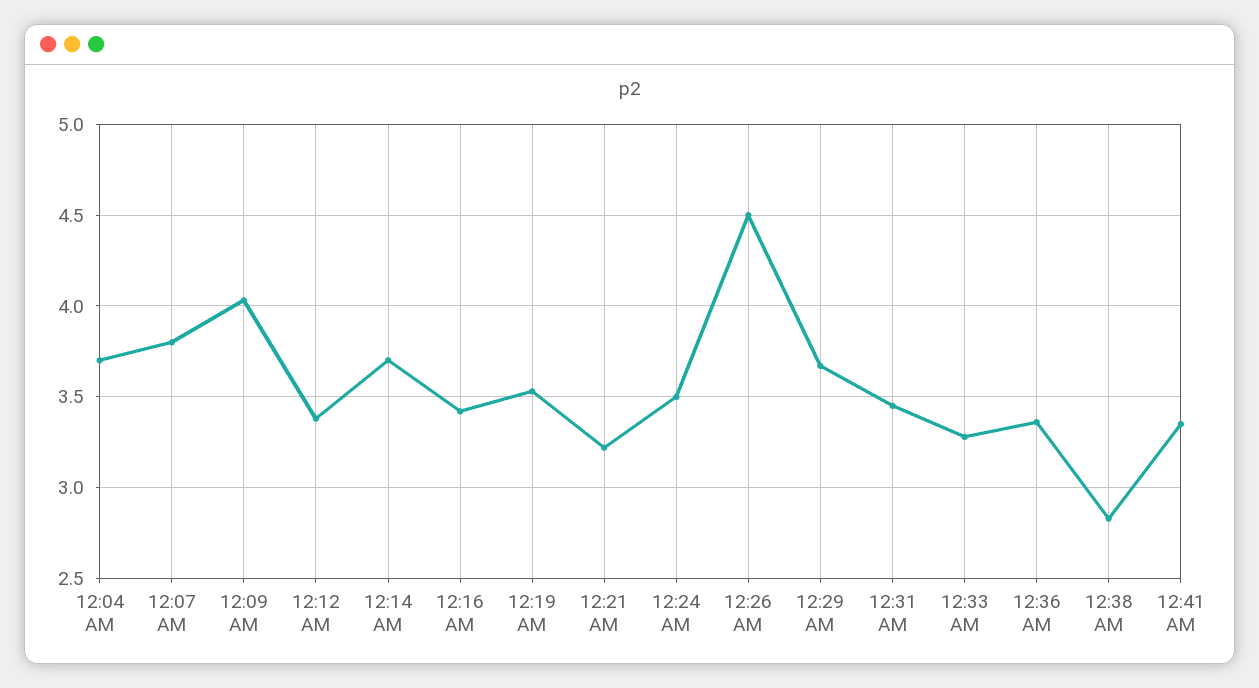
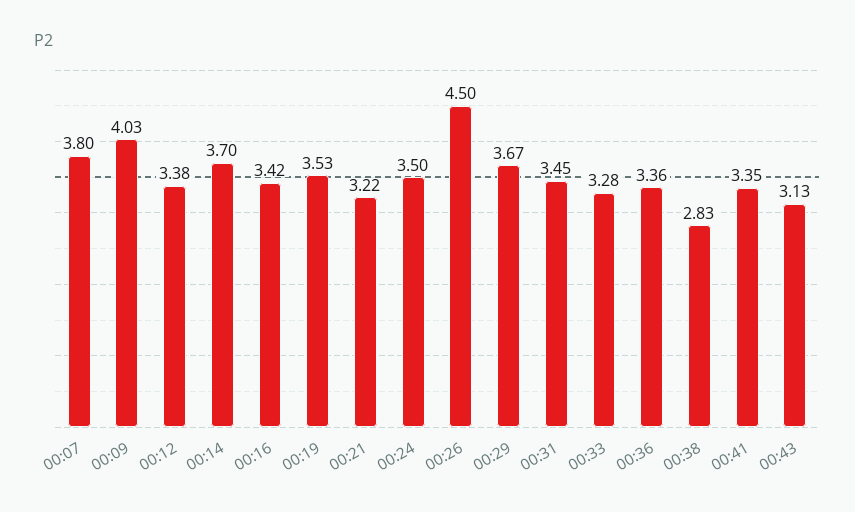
12:04 AM: 3.7 -> none
00:43: none -> 3.13

